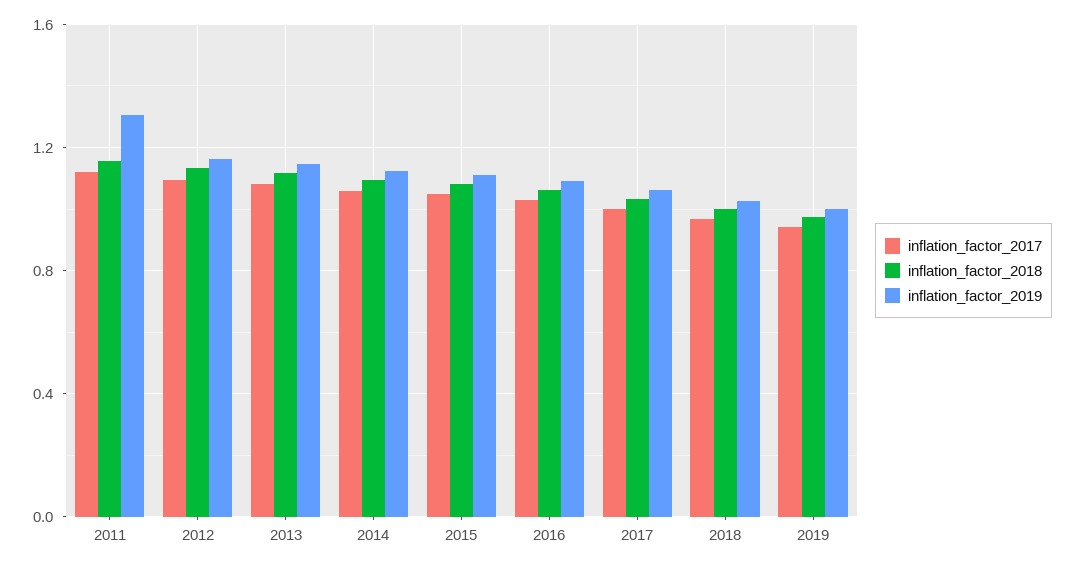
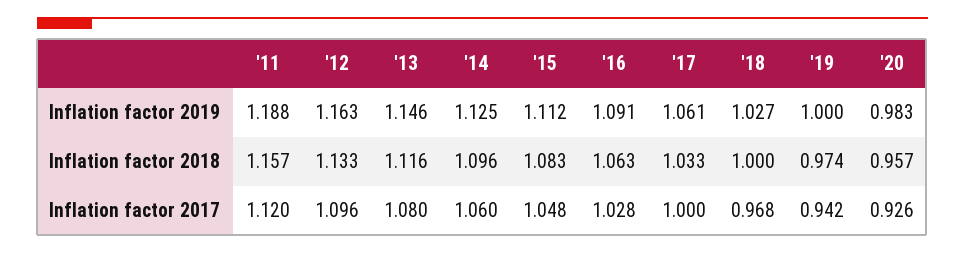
inflation_factor_2019, 2011: 1.3 -> 1.188
inflation_factor_2019, '20: none -> 0.983
inflation_factor_2018, '20: none -> 0.957
inflation_factor_2017, '20: none -> 0.926

